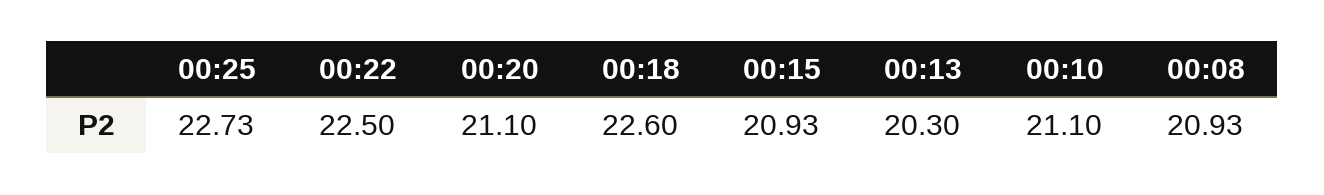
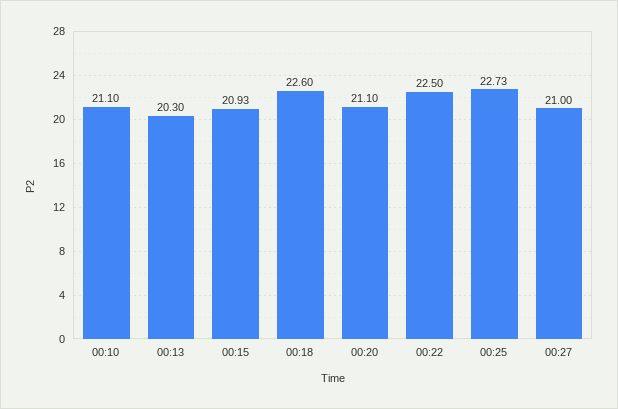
00:08: 20.93 -> none
00:27: none -> 21

